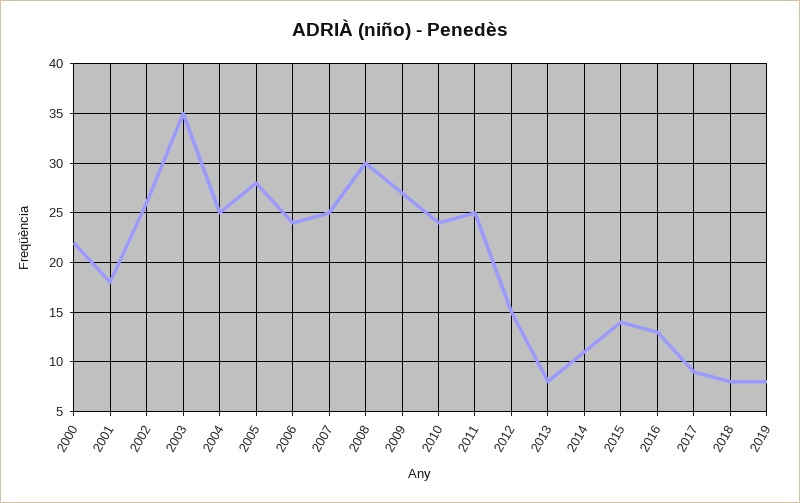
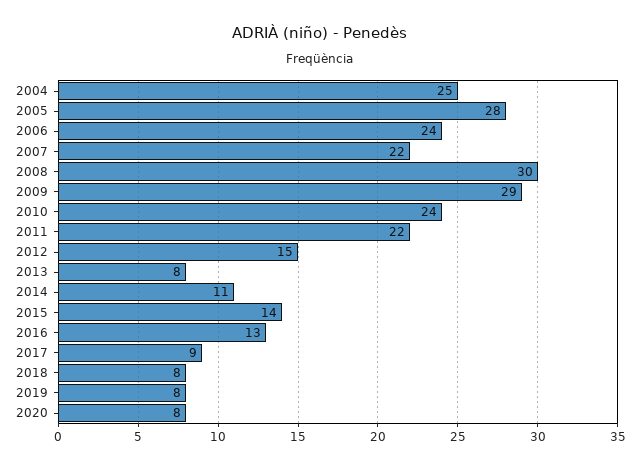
2000: 22 -> none
2001: 18 -> none
2002: 26 -> none
2003: 35 -> none
2007: 25 -> 22
2009: 27 -> 29
2011: 25 -> 22
2020: none -> 8

